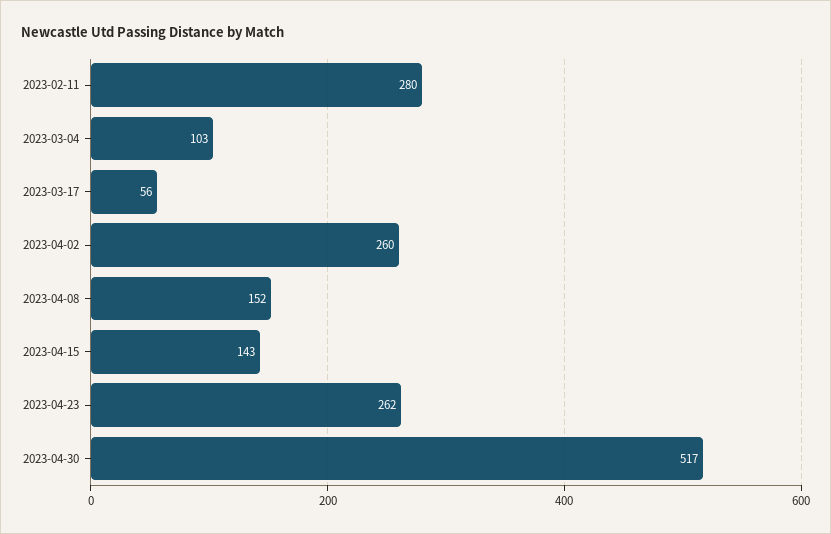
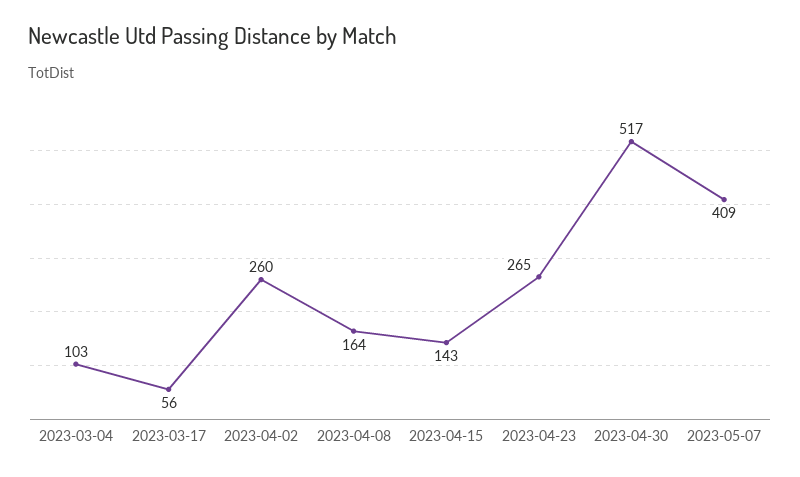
2023-02-11: 280 -> none
2023-04-08: 152 -> 164
2023-04-23: 262 -> 265
2023-05-07: none -> 409

